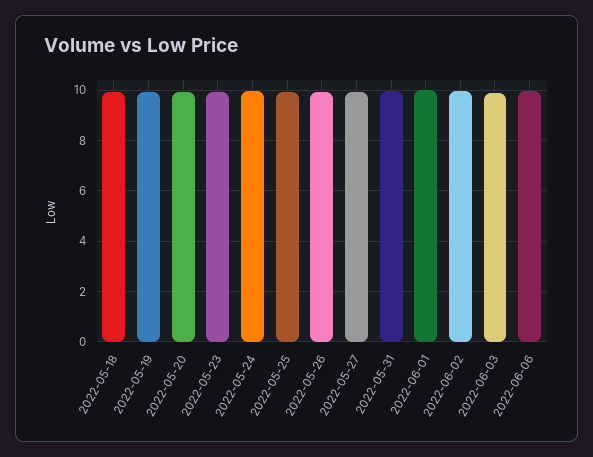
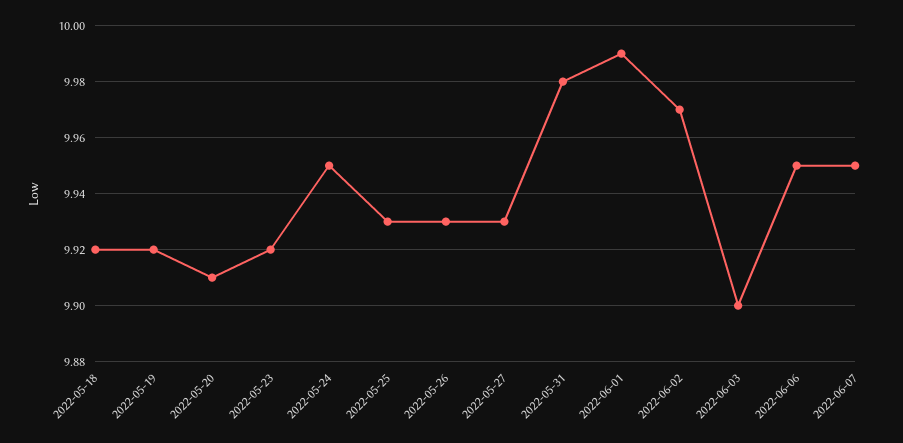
2022-06-07: none -> 9.95

